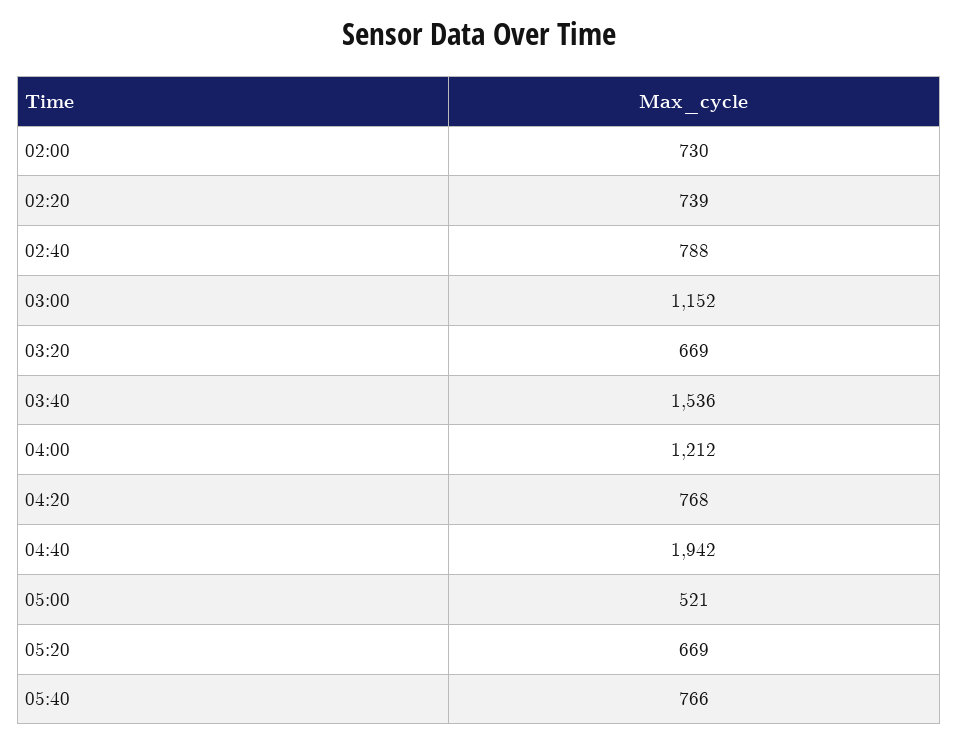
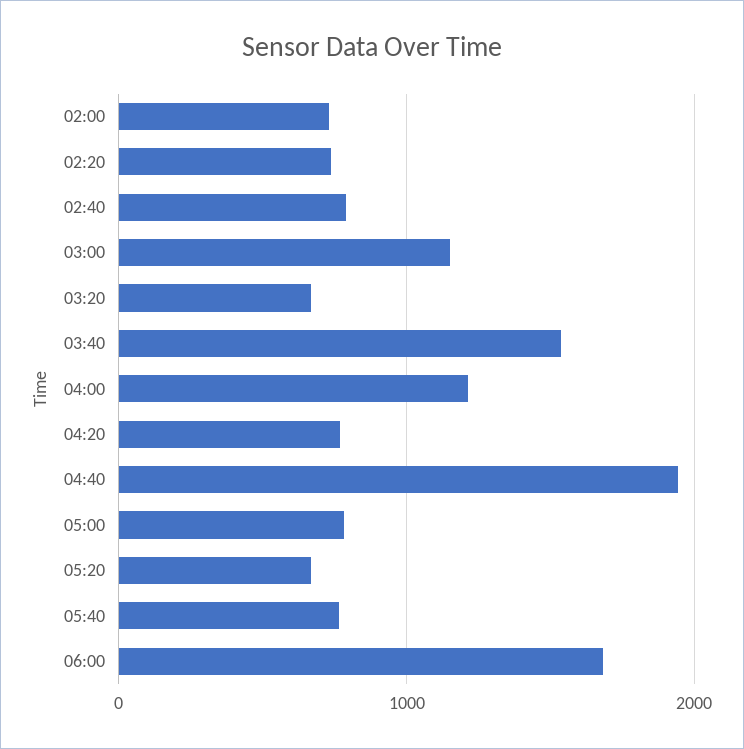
05:00: 521 -> 800
06:00: none -> 1700

